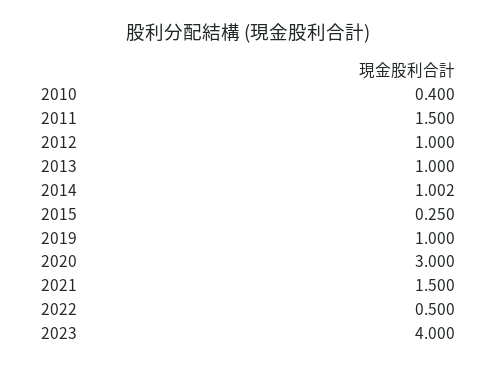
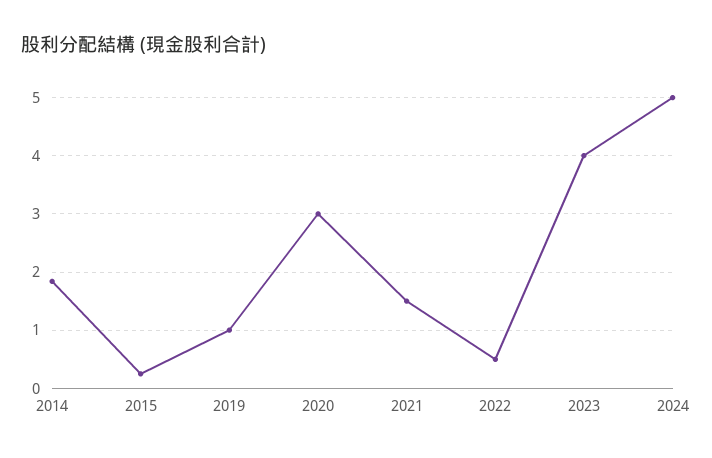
2010: 0.4 -> none
2011: 1.5 -> none
2012: 1 -> none
2013: 1 -> none
2014: 1.002 -> 1.8
2024: none -> 5

